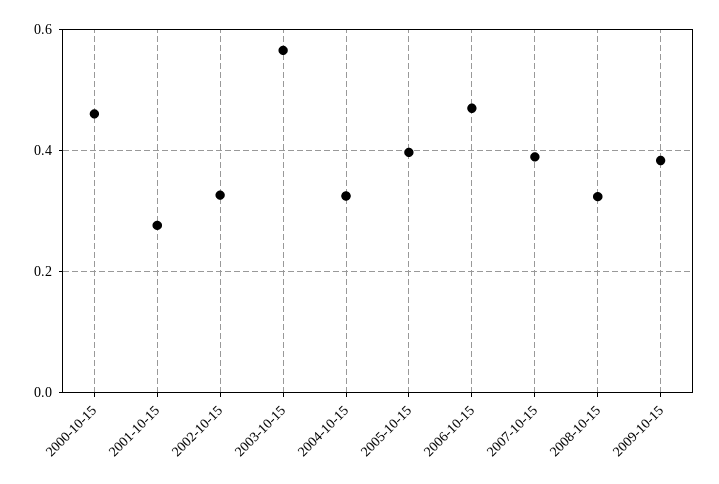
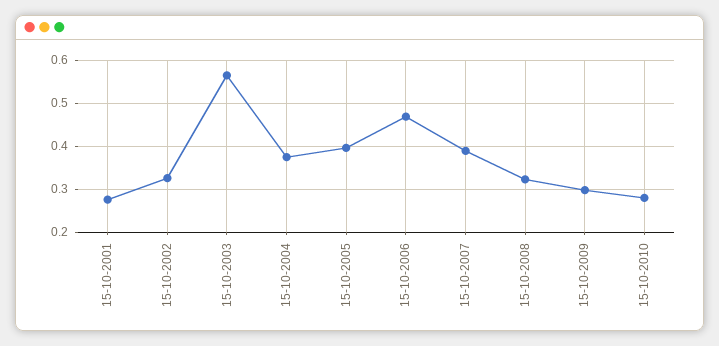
2000-10-15: 0.46 -> none
2004-10-15: 0.32 -> 0.38
2009-10-15: 0.38 -> 0.3
15-10-2010: none -> 0.28

